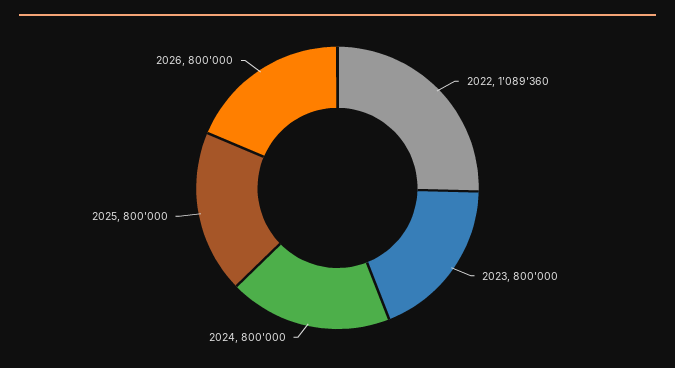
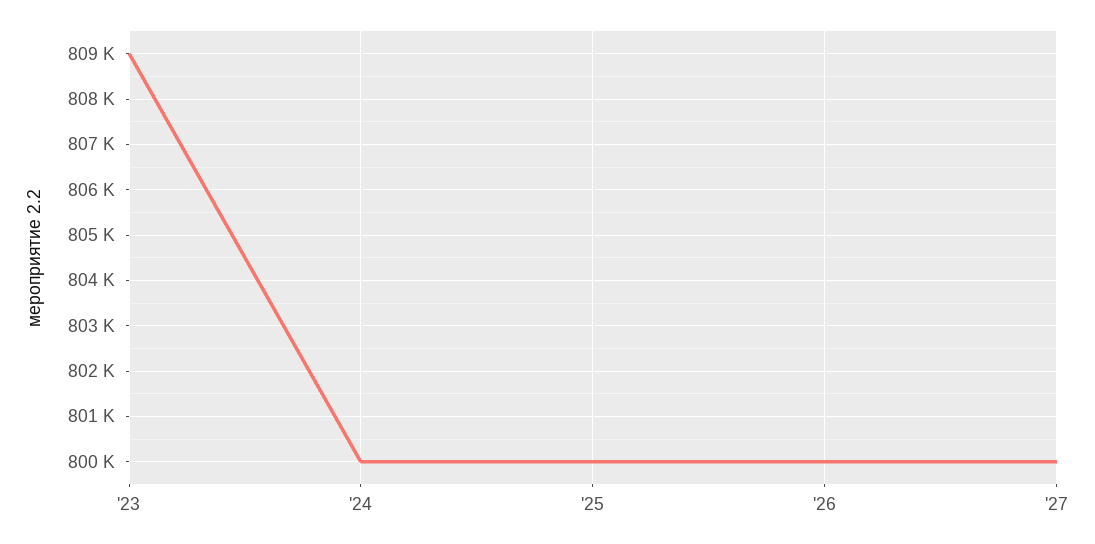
2022: 1089360 -> none
2023: 800000 -> 809000
'27: none -> 800000

